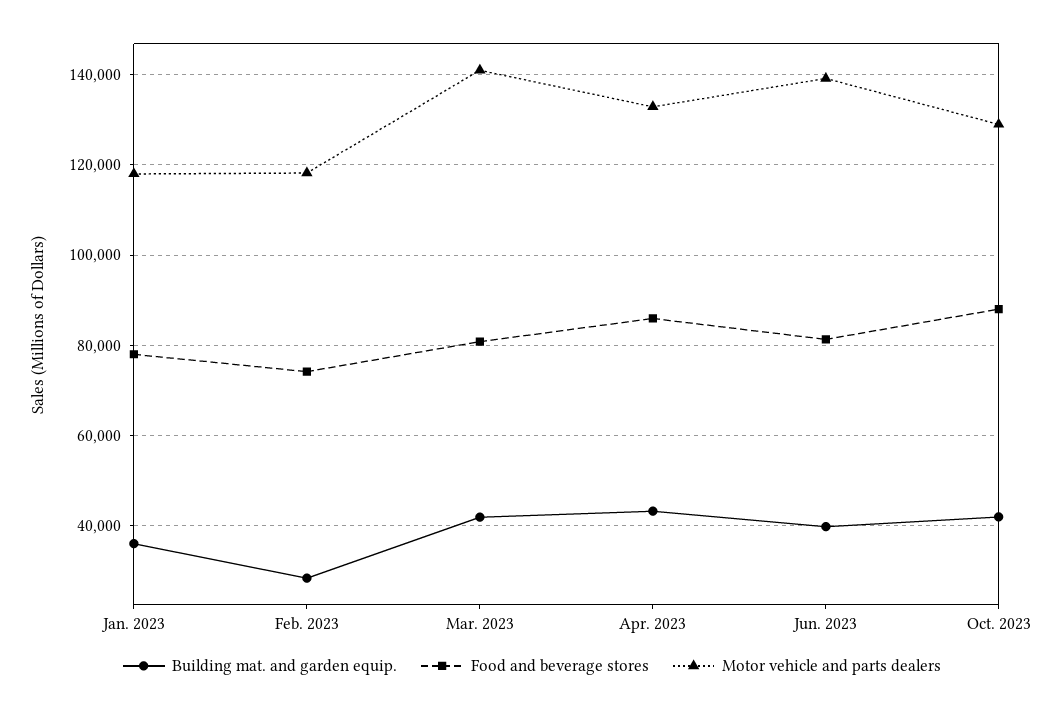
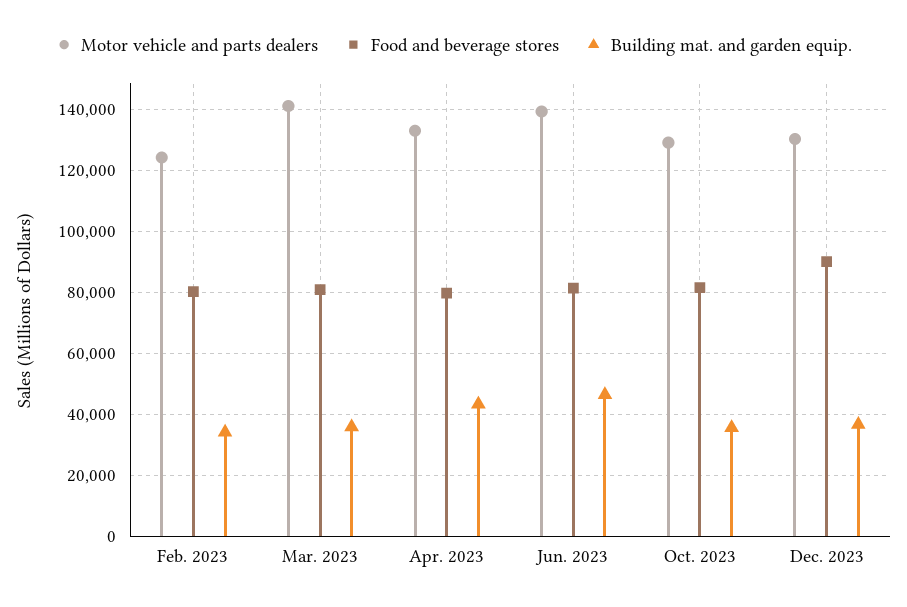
Building mat. and garden equip., Jan. 2023: 36000 -> none
Food and beverage stores, Jan. 2023: 78000 -> none
Motor vehicle and parts dealers, Jan. 2023: 118000 -> none
Building mat. and garden equip., Feb. 2023: 28000 -> 34000
Food and beverage stores, Feb. 2023: 74000 -> 80000
Motor vehicle and parts dealers, Feb. 2023: 118000 -> 124000
Building mat. and garden equip., Mar. 2023: 42000 -> 36000
Food and beverage stores, Apr. 2023: 86000 -> 80000
Building mat. and garden equip., Jun. 2023: 40000 -> 46000
Building mat. and garden equip., Oct. 2023: 42000 -> 36000
Food and beverage stores, Oct. 2023: 88000 -> 82000
Motor vehicle and parts dealers, Dec. 2023: none -> 130000
Food and beverage stores, Dec. 2023: none -> 90000
Building mat. and garden equip., Dec. 2023: none -> 36000

